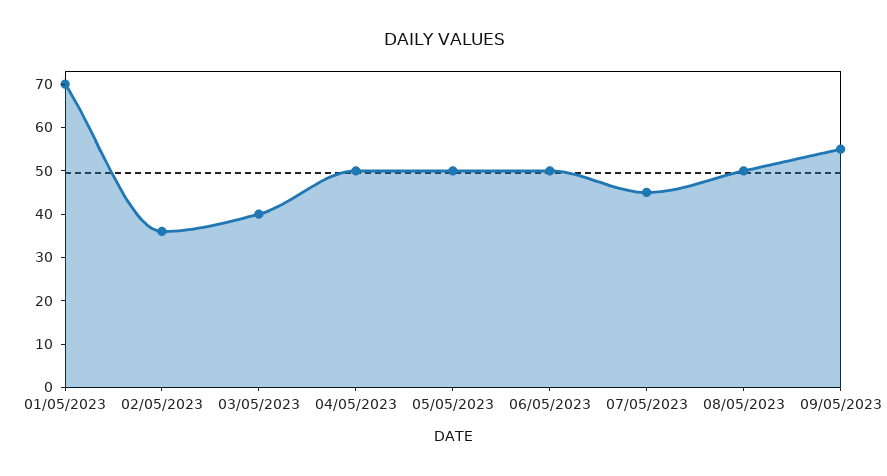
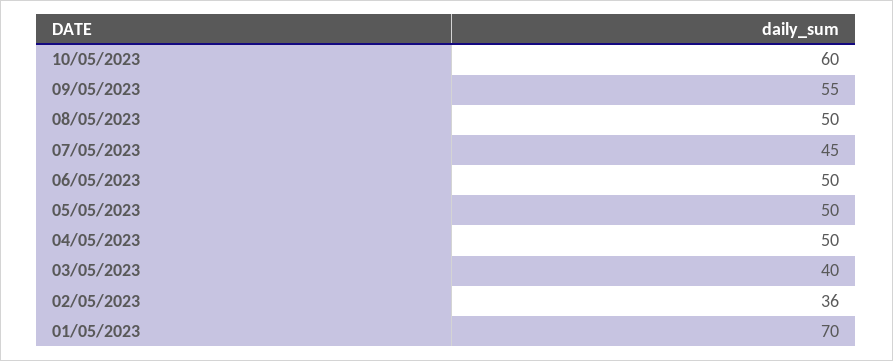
10/05/2023: none -> 60

